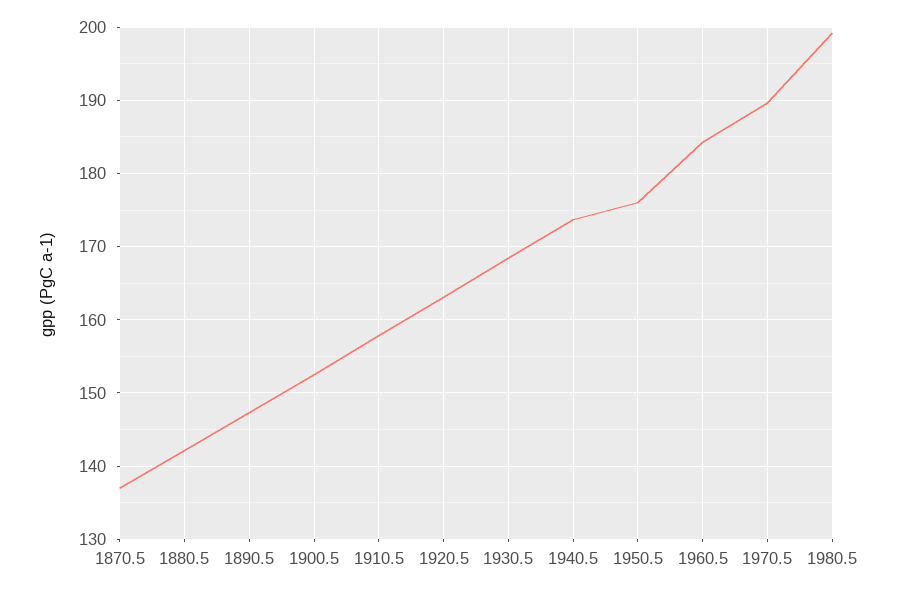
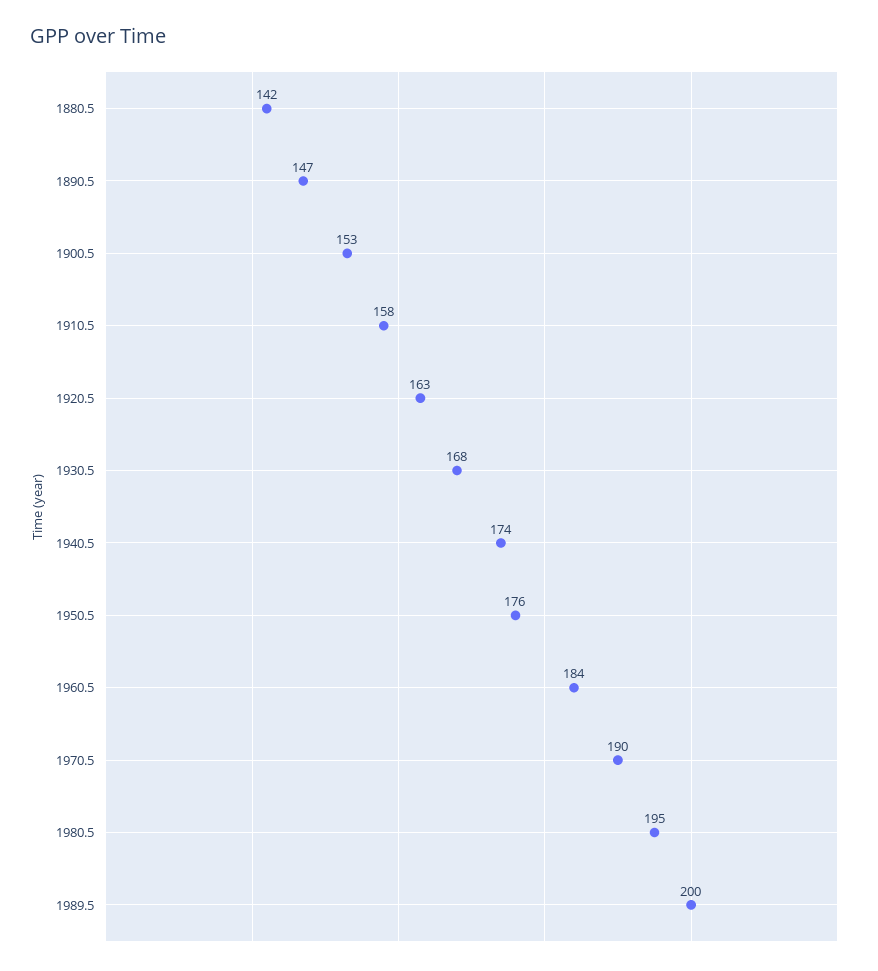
1870.5: 137 -> none
1980.5: 199 -> 195
1989.5: none -> 200

